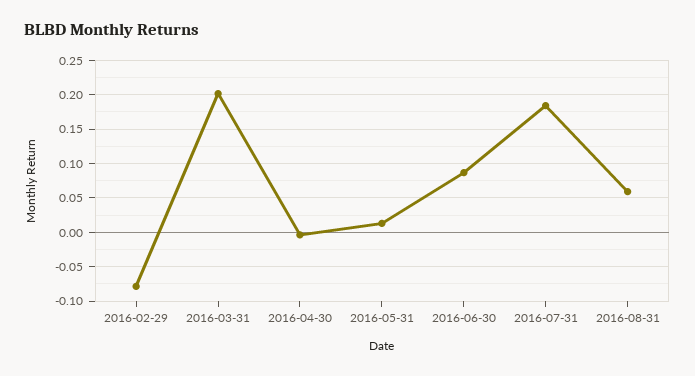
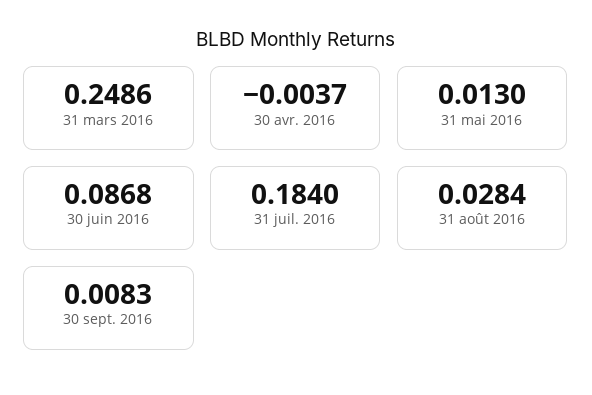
2016-02-29: -0.08 -> none
2016-03-31: 0.2 -> 0.2486
2016-08-31: 0.06 -> 0.0284
30 sept. 2016: none -> 0.0083

